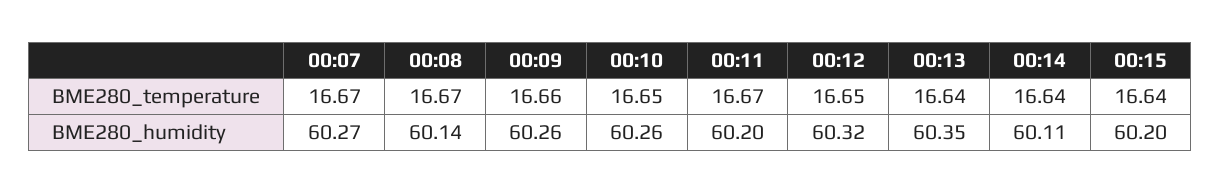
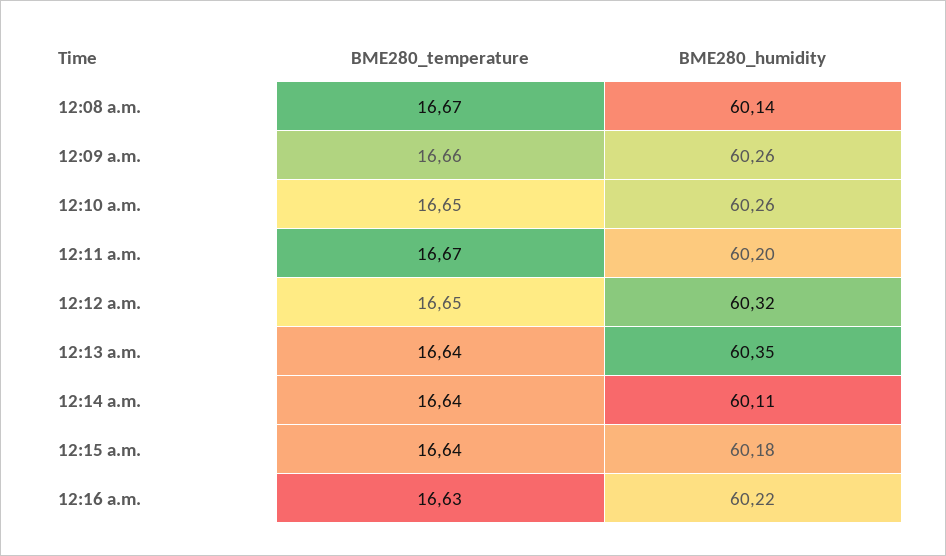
00:07, BME280_temperature: 16.67 -> none
00:07, BME280_humidity: 60.27 -> none
00:15, BME280_humidity: 60.2 -> 60.18
12:16 a.m., BME280_temperature: none -> 16.63
12:16 a.m., BME280_humidity: none -> 60.22

